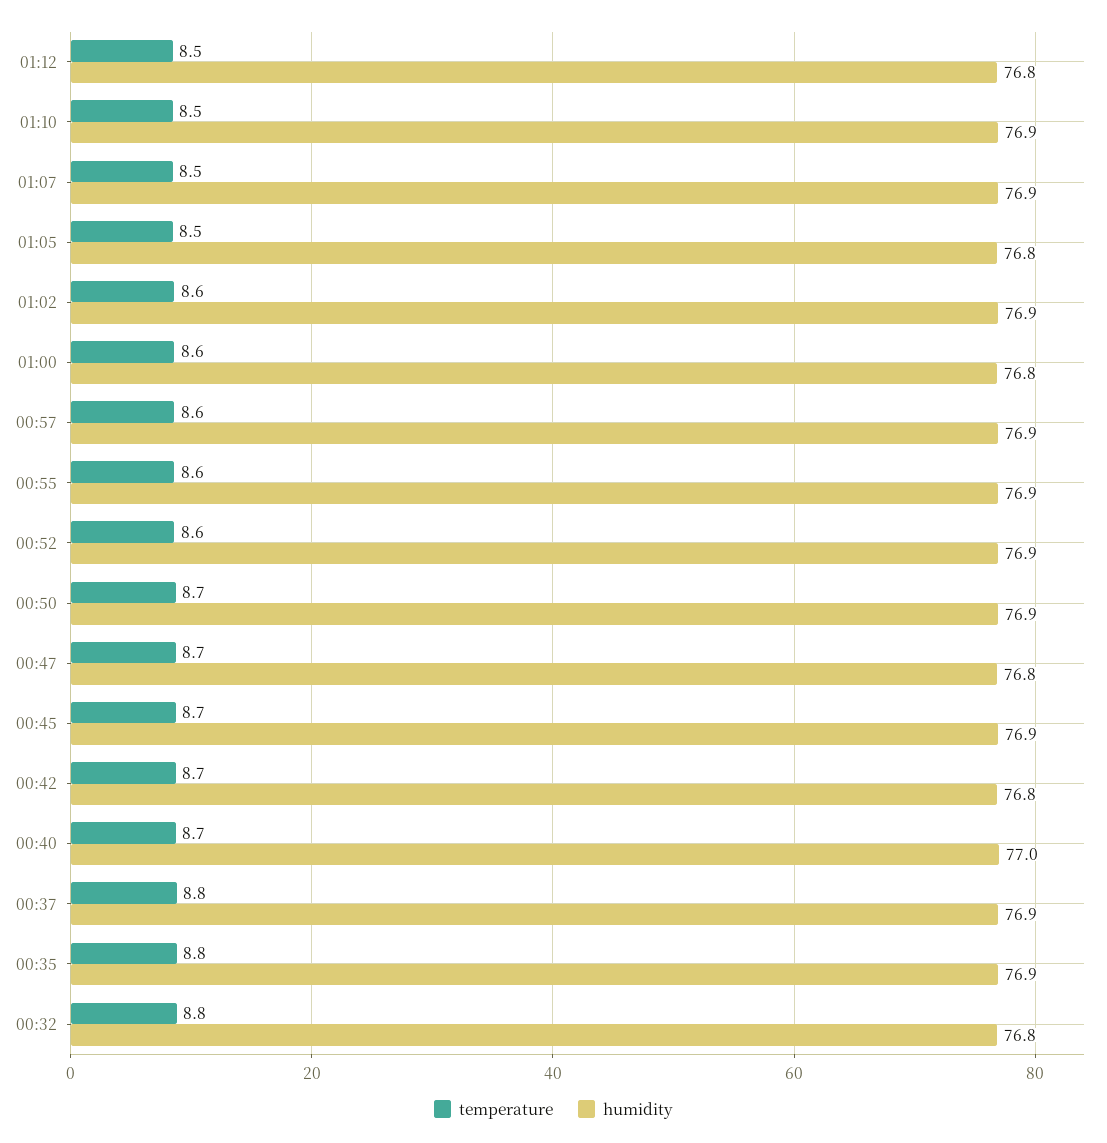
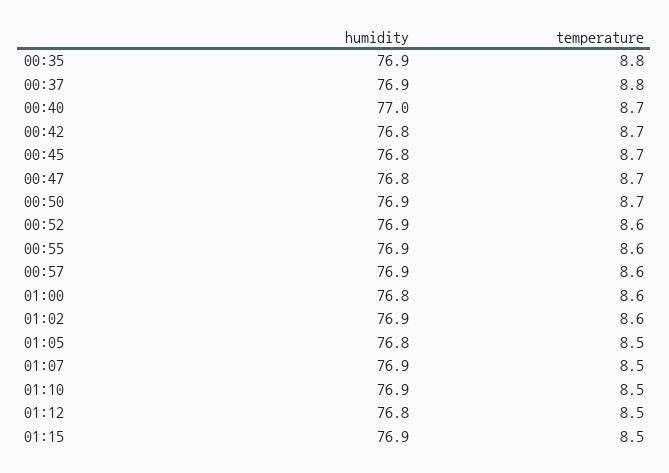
humidity, 00:45: 76.9 -> 76.8
temperature, 00:32: 8.8 -> none
humidity, 00:32: 76.8 -> none
humidity, 01:15: none -> 76.9
temperature, 01:15: none -> 8.5

